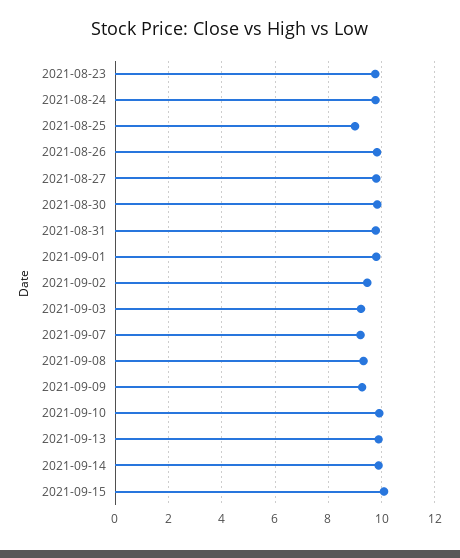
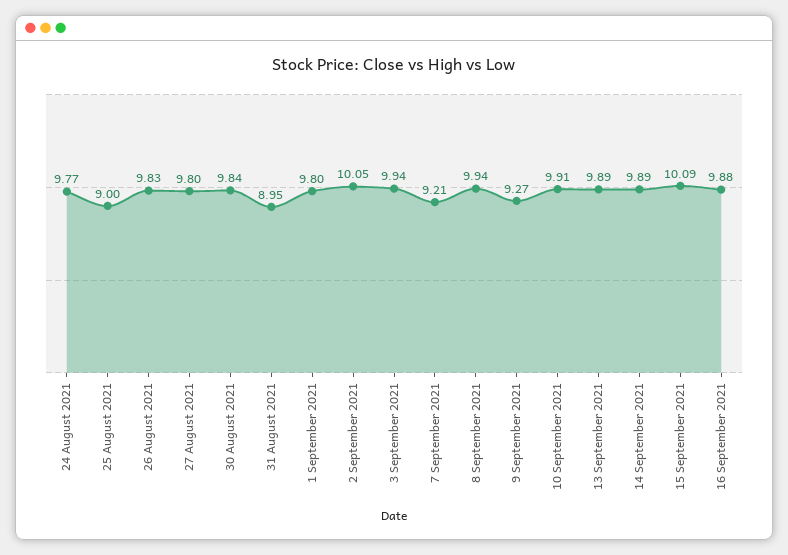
2021-08-23: 9.75 -> none
2021-08-31: 9.75 -> 8.95
2021-09-02: 9.5 -> 10.05
2021-09-03: 9.25 -> 9.94
2021-09-08: 9.25 -> 9.94
16 September 2021: none -> 9.88

